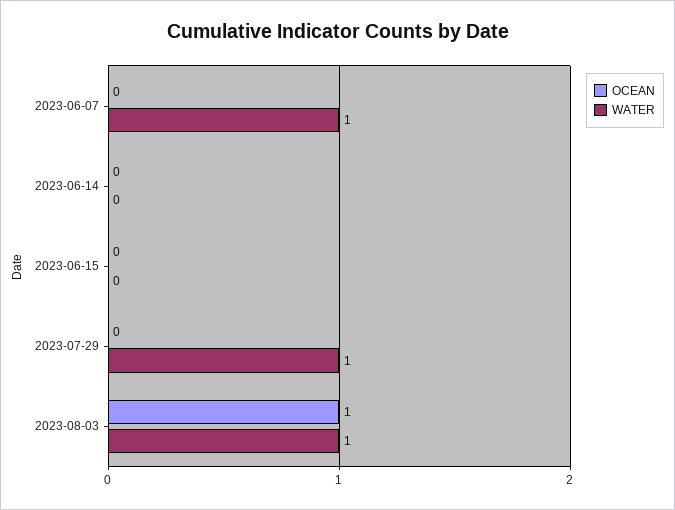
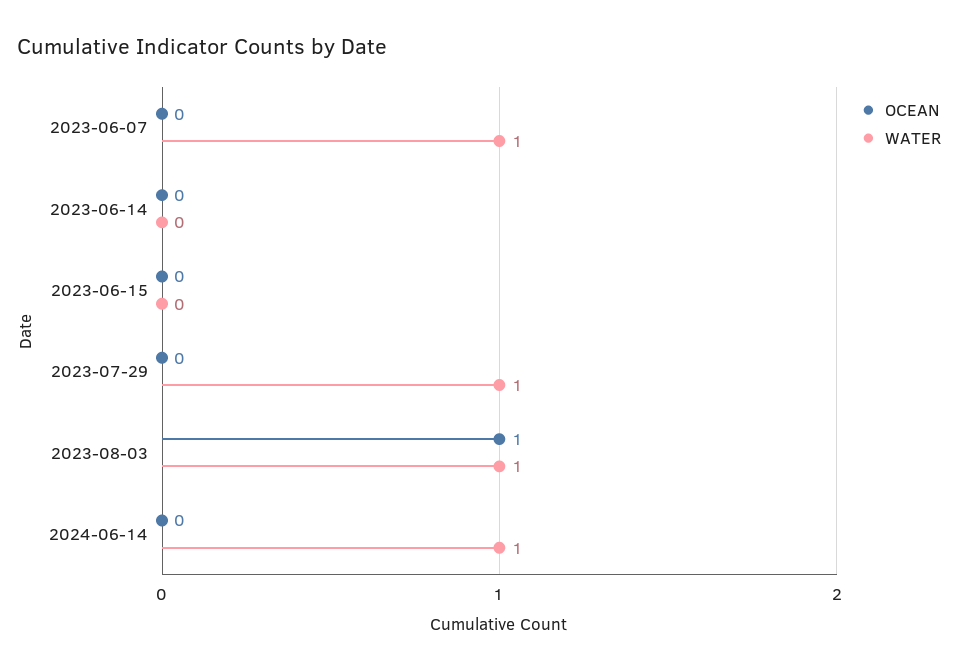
OCEAN, 2024-06-14: none -> 0
WATER, 2024-06-14: none -> 1

